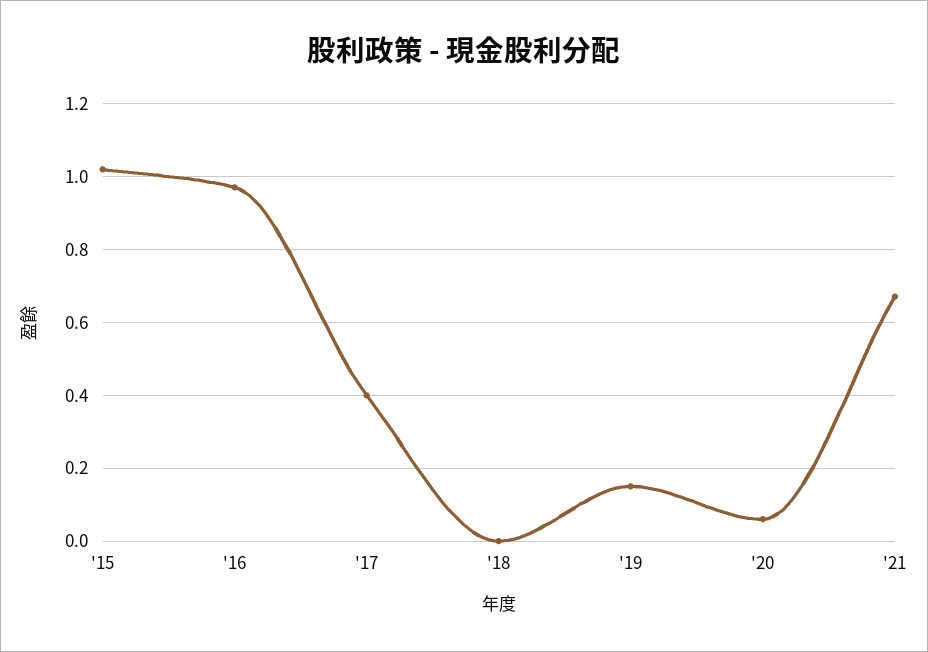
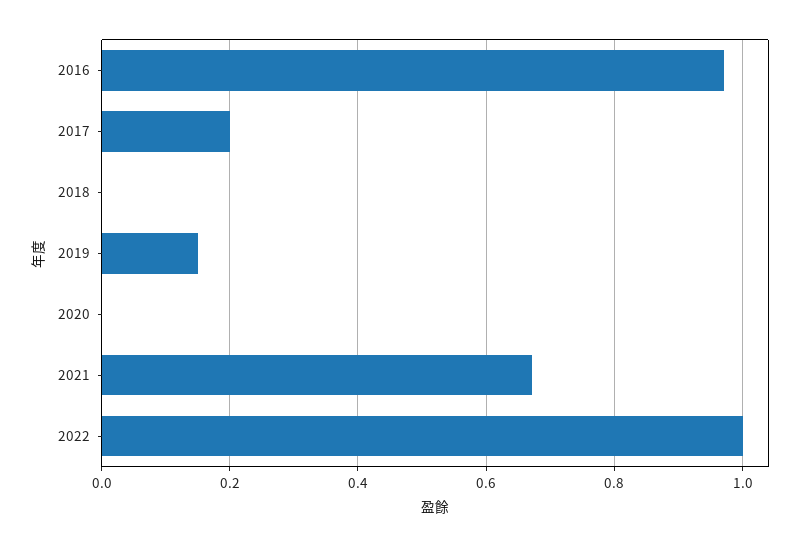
'15: 1.02 -> none
'17: 0.4 -> 0.2
'20: 0.06 -> 0
2022: none -> 1

